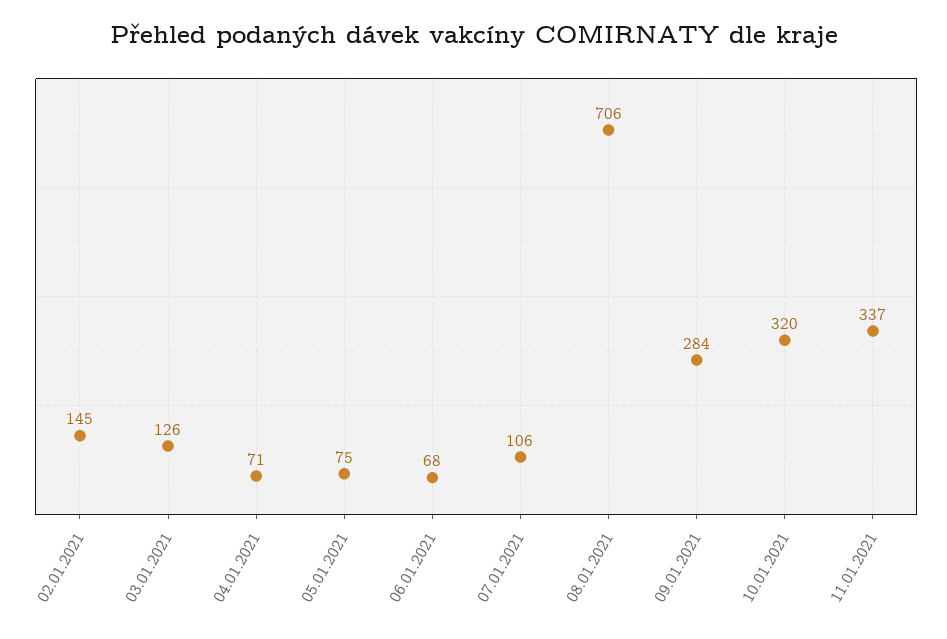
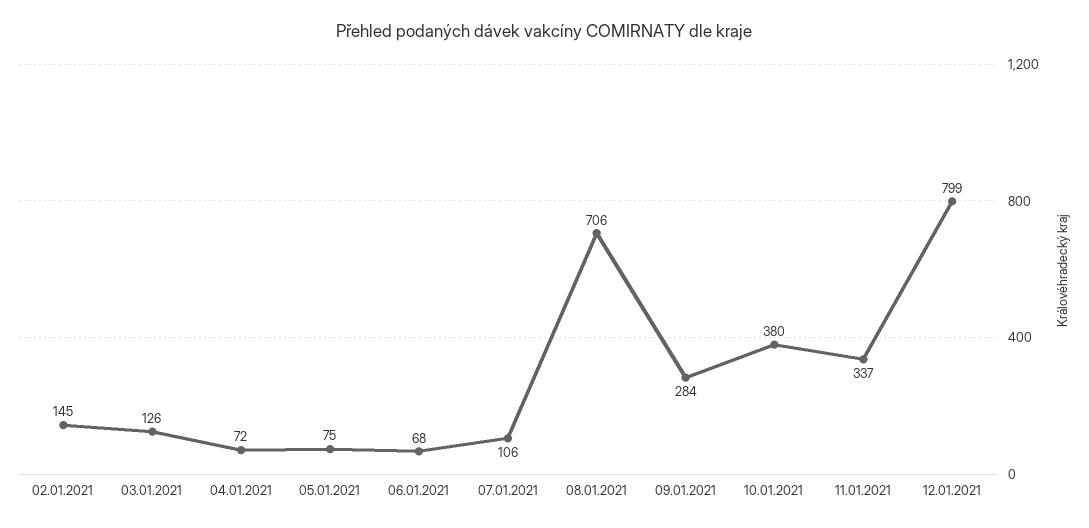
04.01.2021: 71 -> 72
10.01.2021: 320 -> 380
12.01.2021: none -> 799

